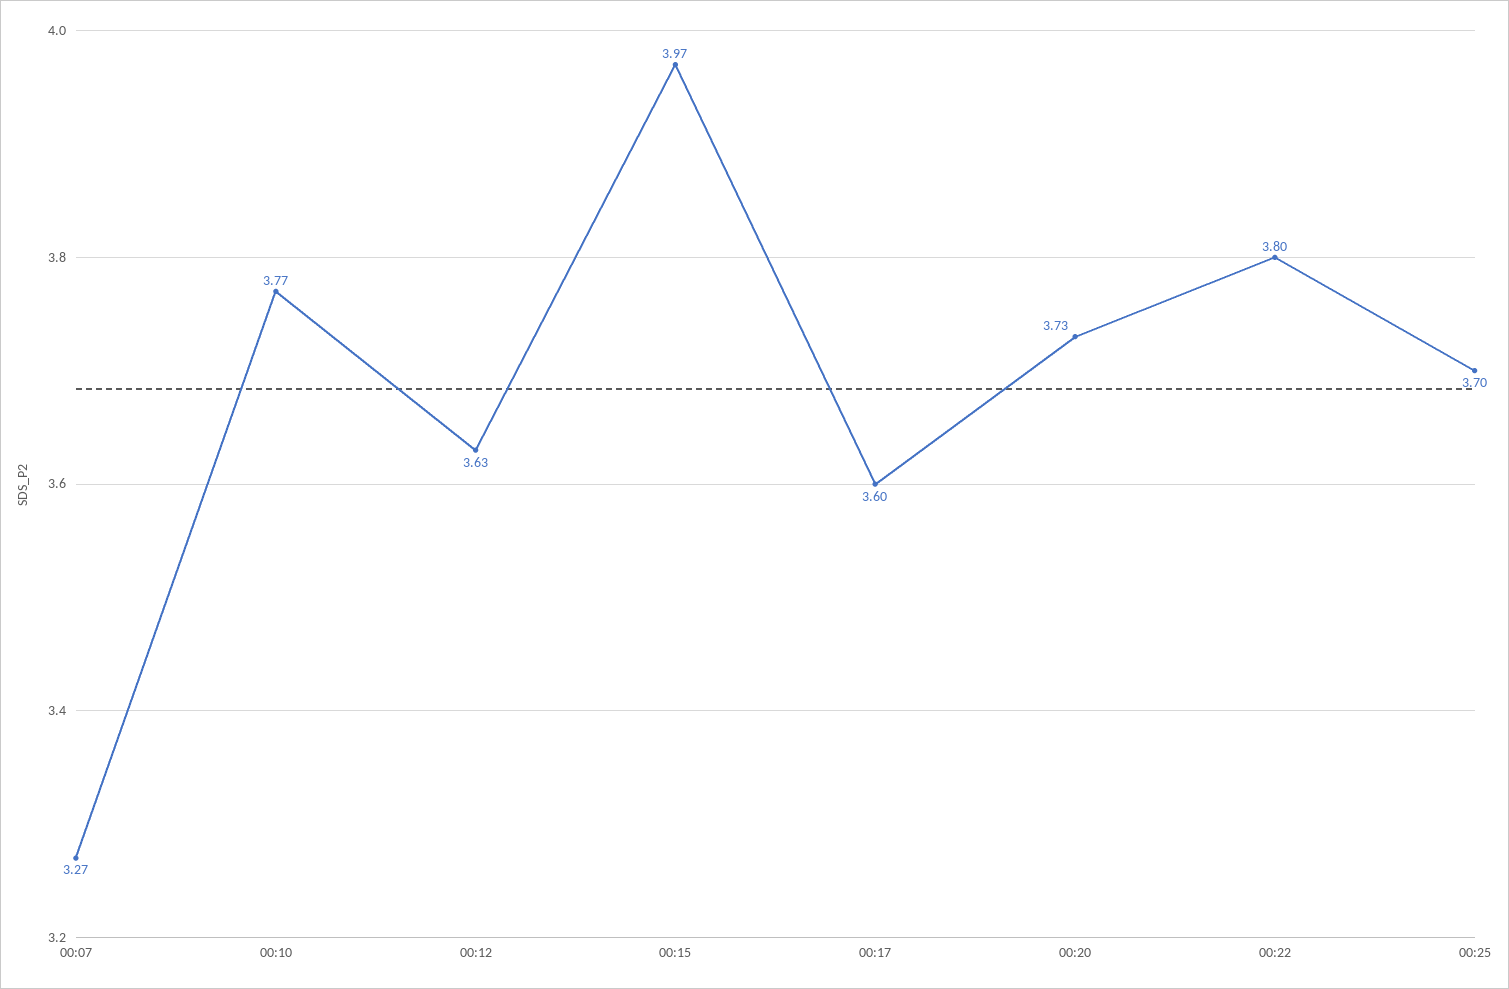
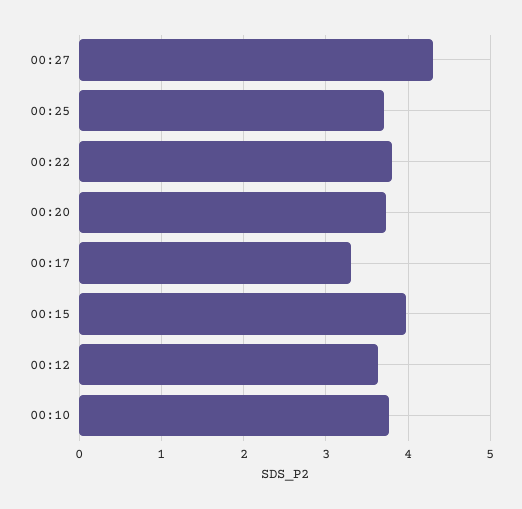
00:07: 3.27 -> none
00:17: 3.6 -> 3.3
00:27: none -> 4.3

